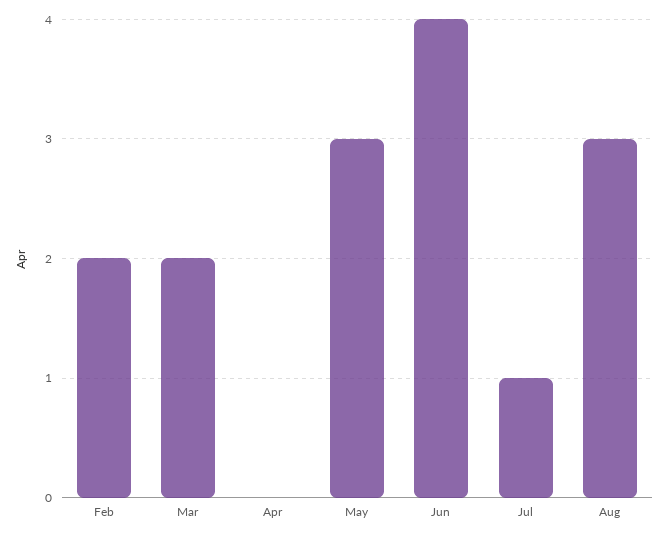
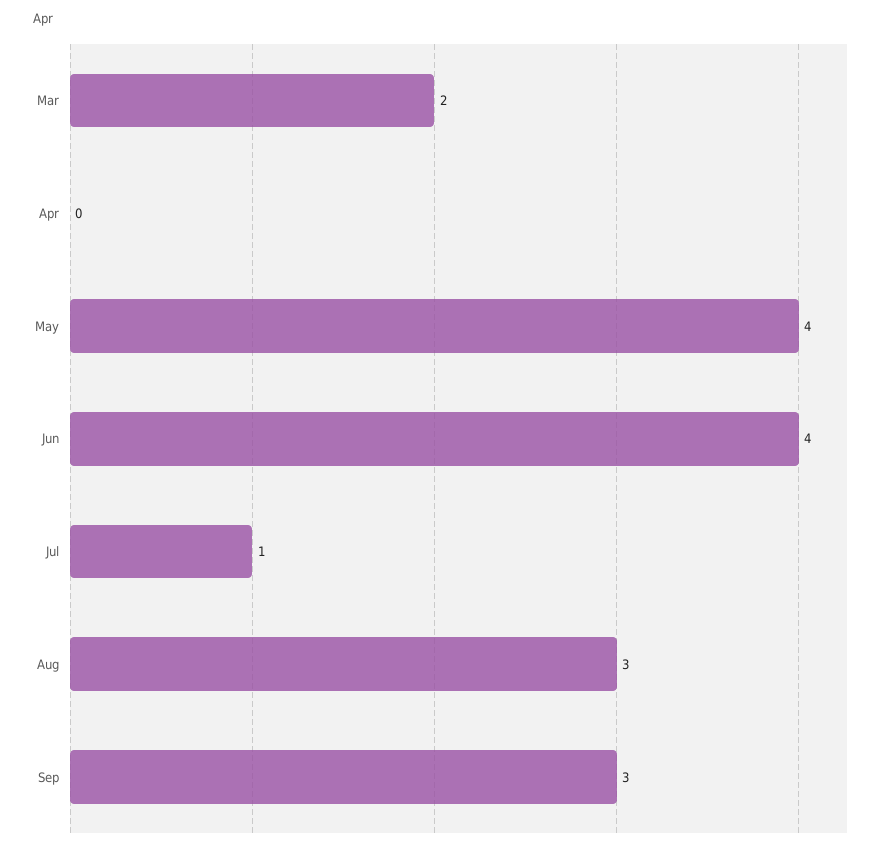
Feb: 2 -> none
May: 3 -> 4
Sep: none -> 3

